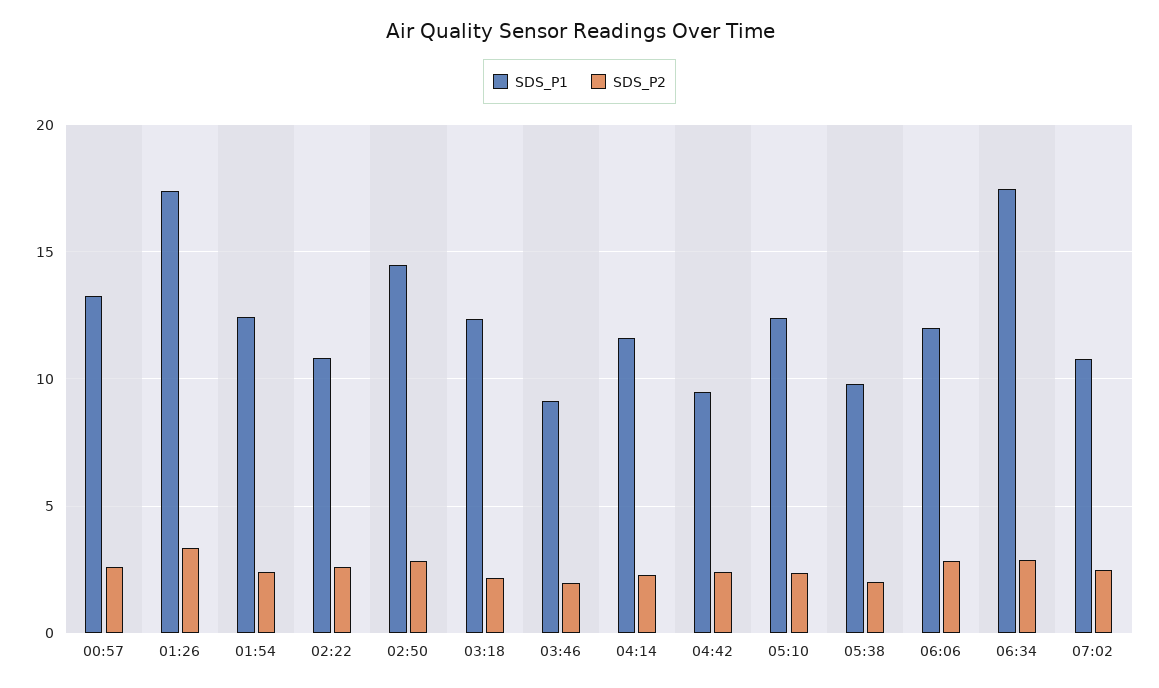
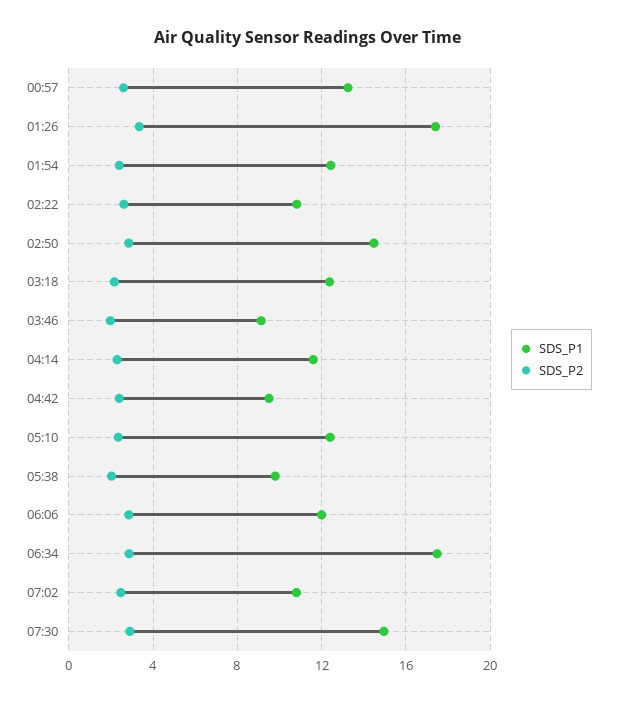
SDS_P1, 07:30: none -> 15
SDS_P2, 07:30: none -> 3

